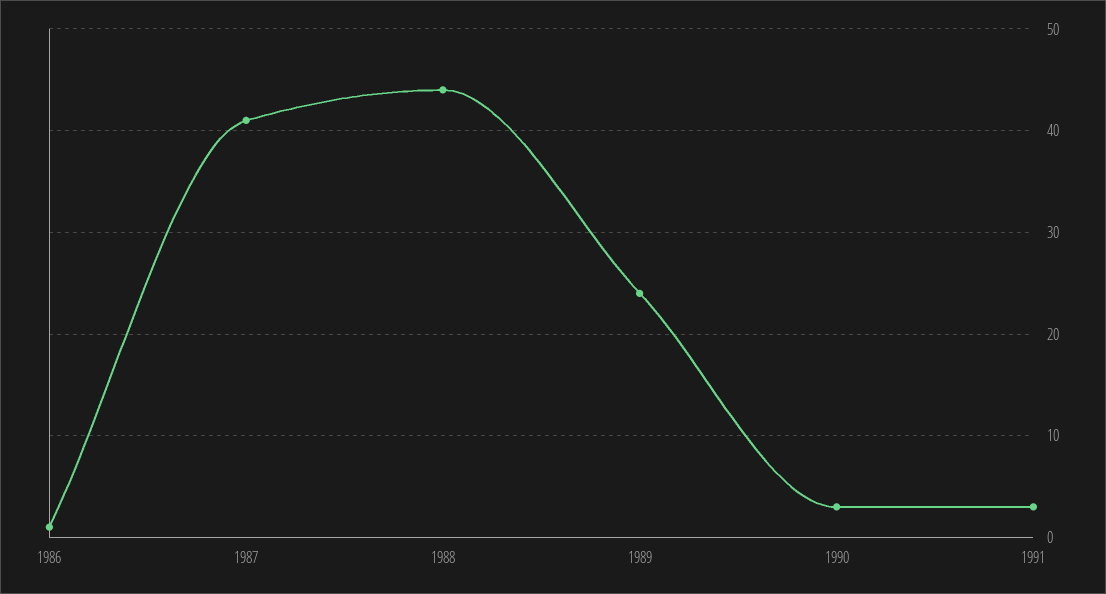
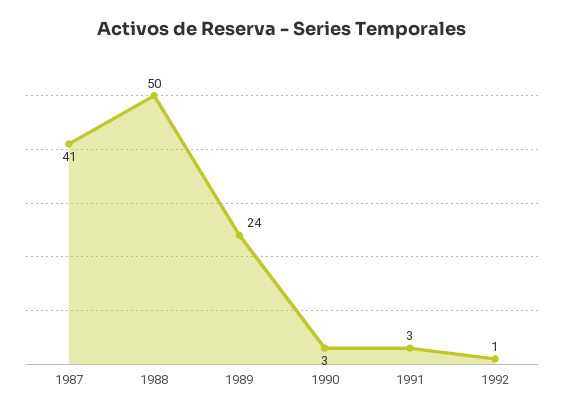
1986: 1 -> none
1988: 44 -> 50
1992: none -> 1

